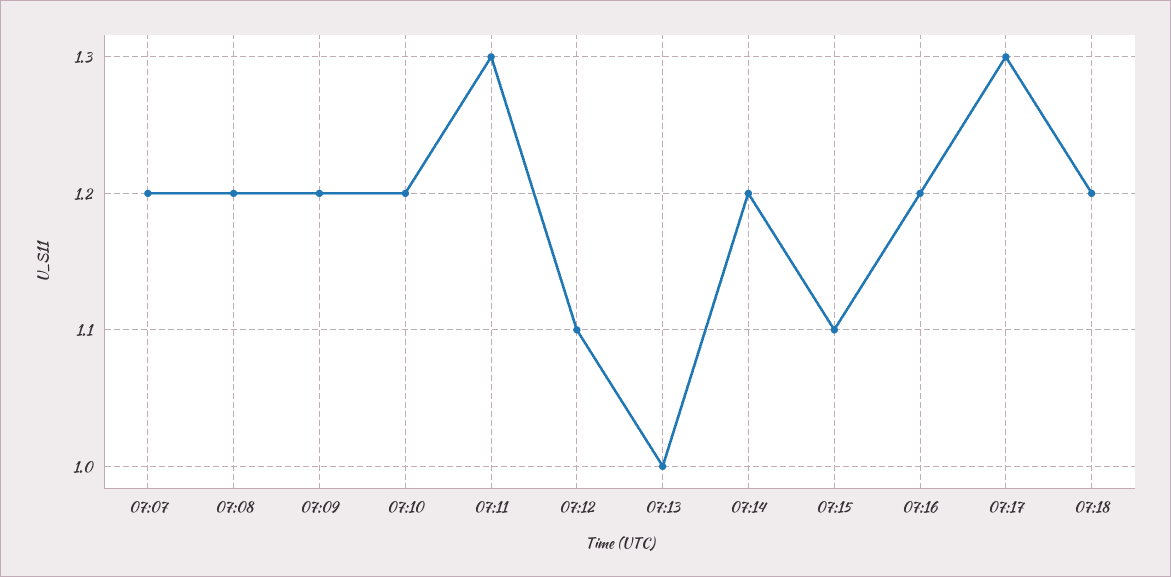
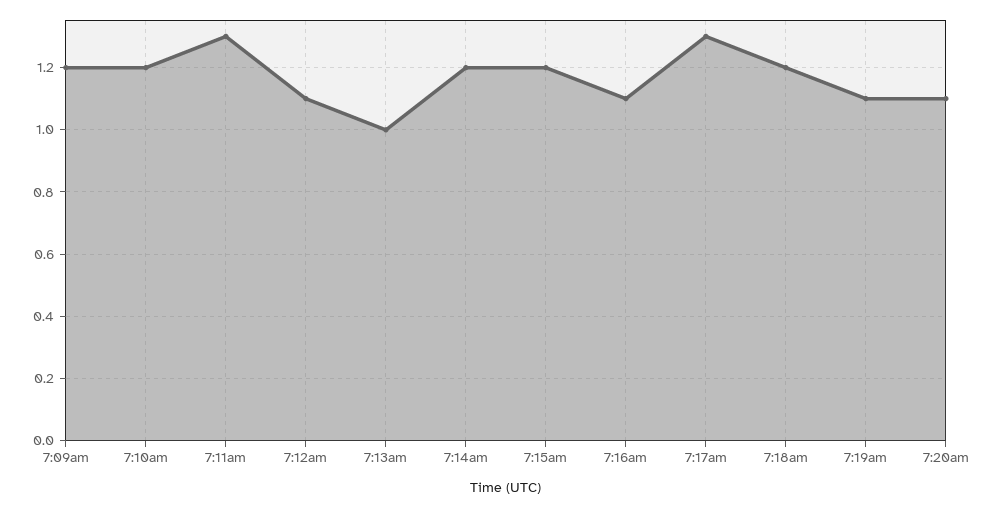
07:07: 1.2 -> none
07:08: 1.2 -> none
07:15: 1.1 -> 1.2
07:16: 1.2 -> 1.1
7:19am: none -> 1.1
7:20am: none -> 1.1

